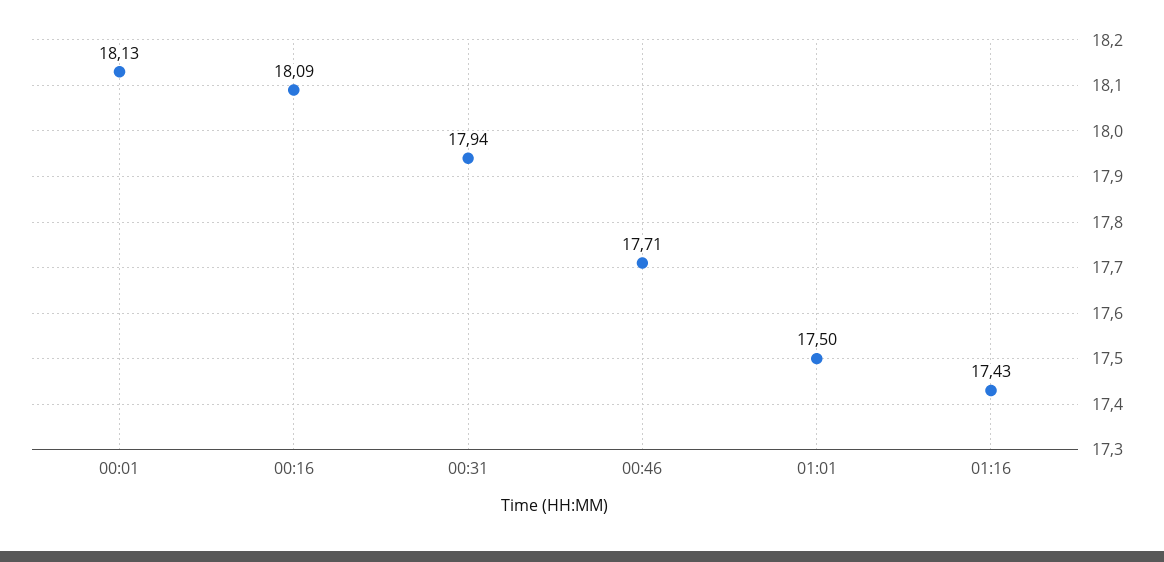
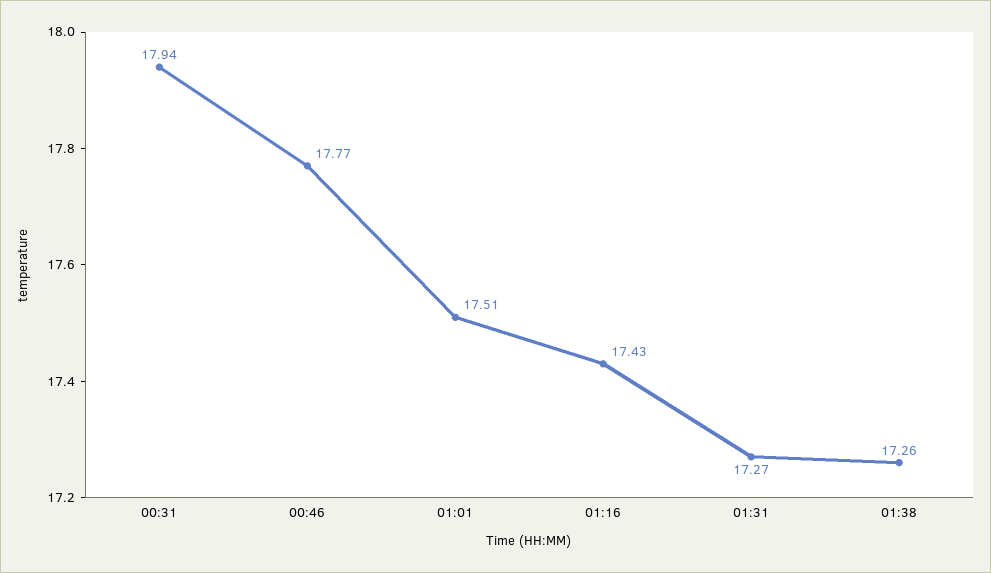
00:01: 18.13 -> none
00:16: 18.09 -> none
00:46: 17.71 -> 17.77
01:01: 17.5 -> 17.51
01:31: none -> 17.27
01:38: none -> 17.26

